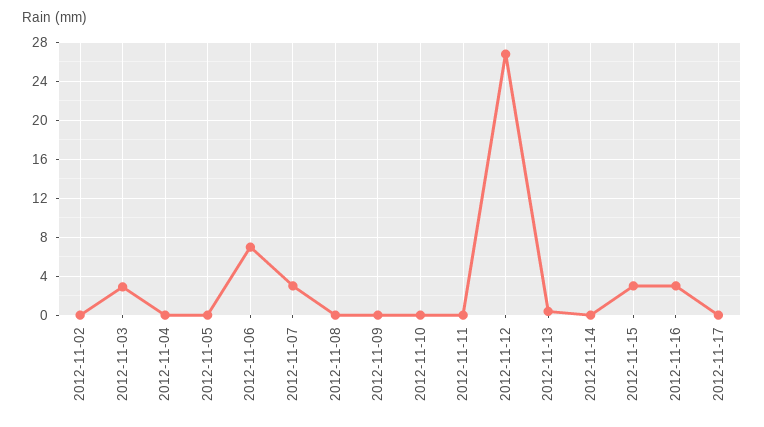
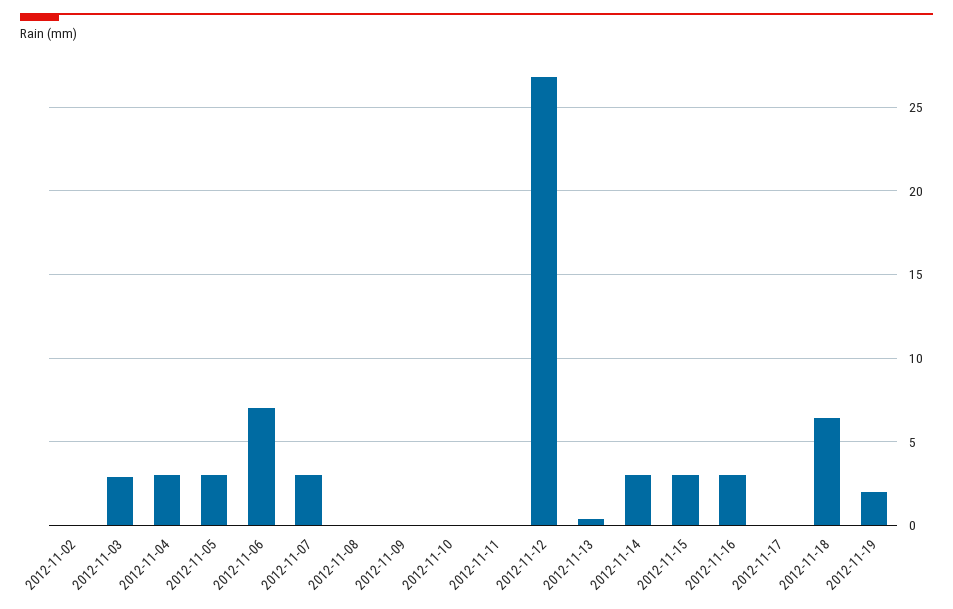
2012-11-04: 0 -> 3
2012-11-05: 0 -> 3
2012-11-14: 0 -> 3
2012-11-18: none -> 6.5
2012-11-19: none -> 2

